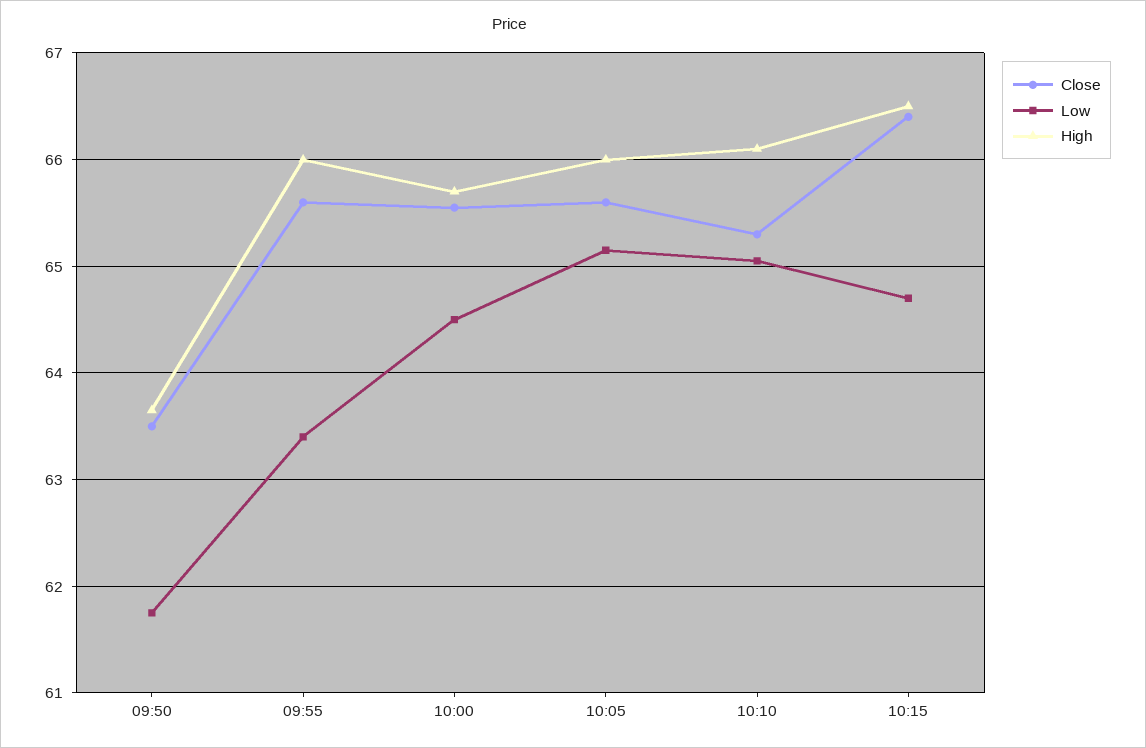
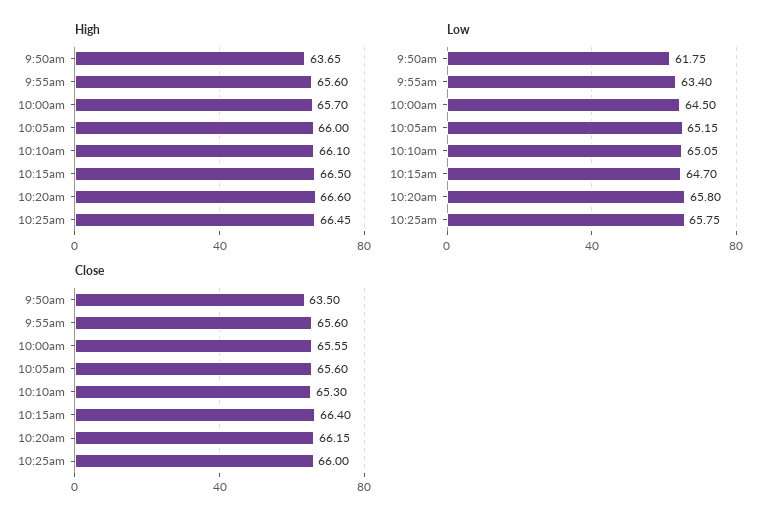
High, 09:55: 66 -> 65.6
High, 10:20am: none -> 66.6
High, 10:25am: none -> 66.45
Low, 10:20am: none -> 65.8
Low, 10:25am: none -> 65.75
Close, 10:20am: none -> 66.15
Close, 10:25am: none -> 66

